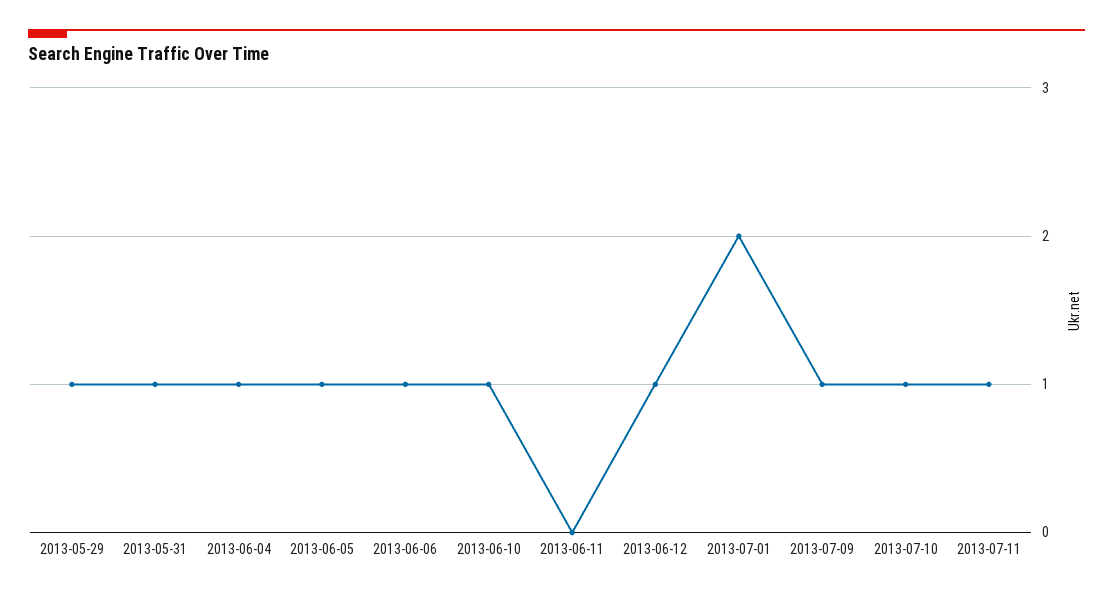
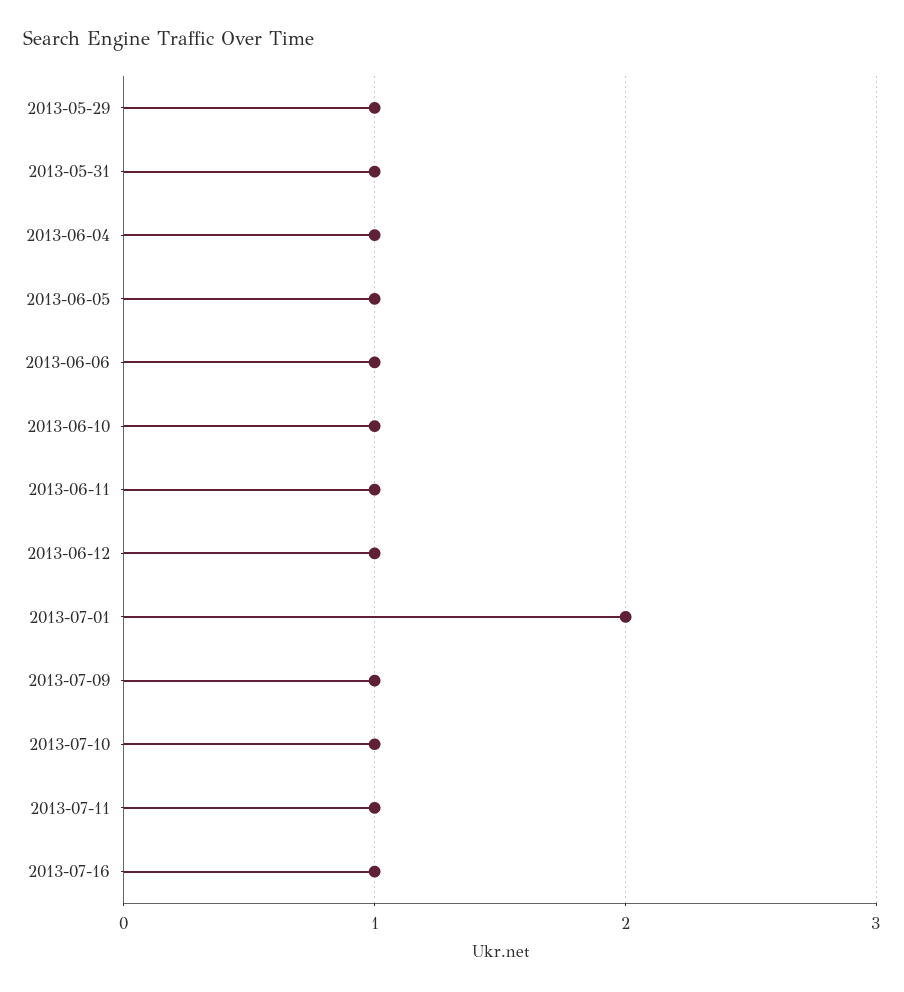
2013-06-11: 0 -> 1
2013-07-16: none -> 1

